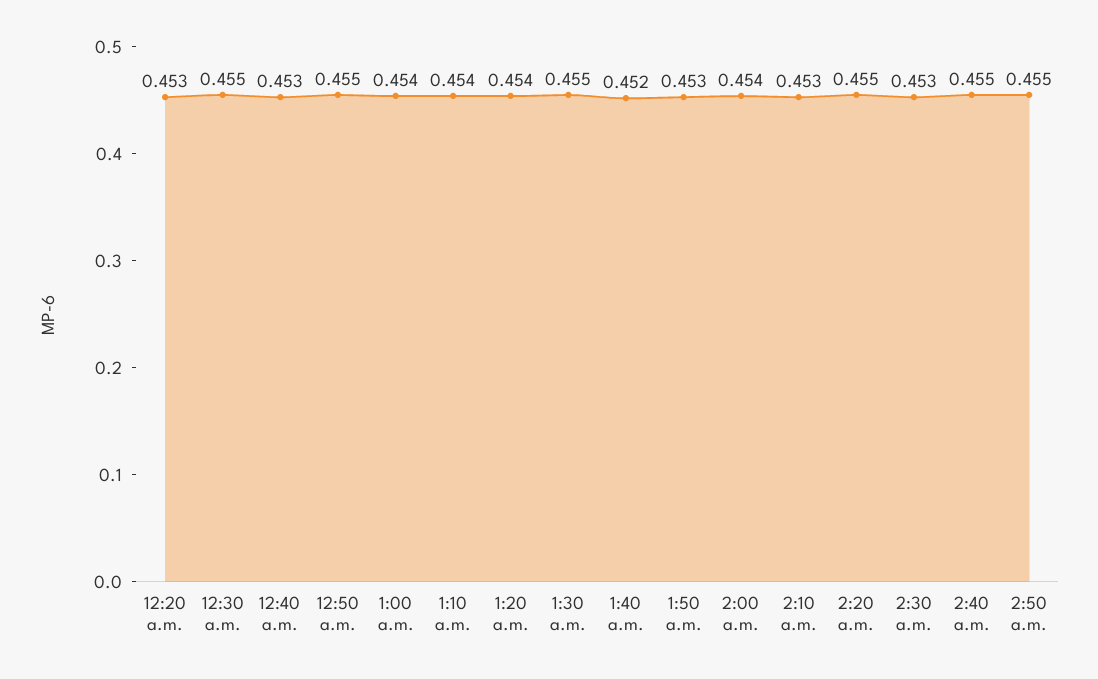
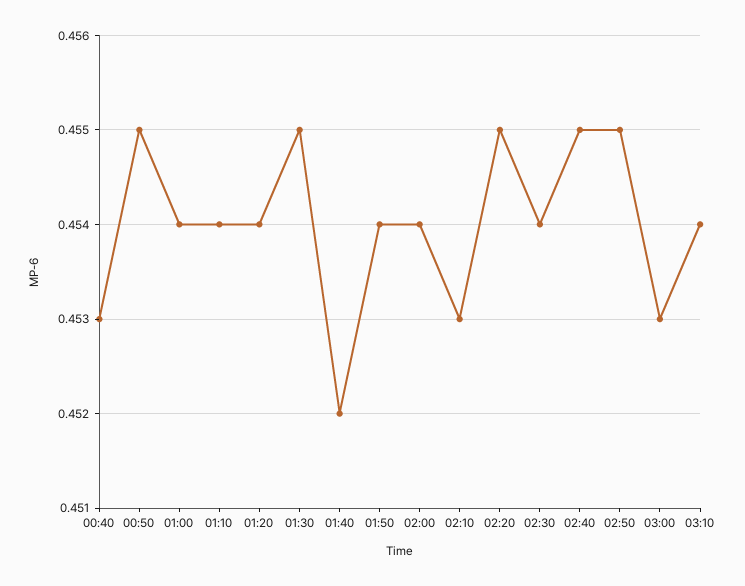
12:20 a.m.: 0.453 -> none
12:30 a.m.: 0.455 -> none
1:50 a.m.: 0.453 -> 0.454
2:30 a.m.: 0.453 -> 0.454
03:00: none -> 0.453
03:10: none -> 0.454

